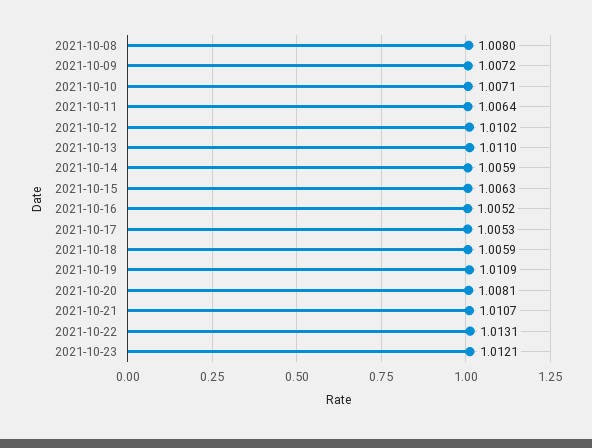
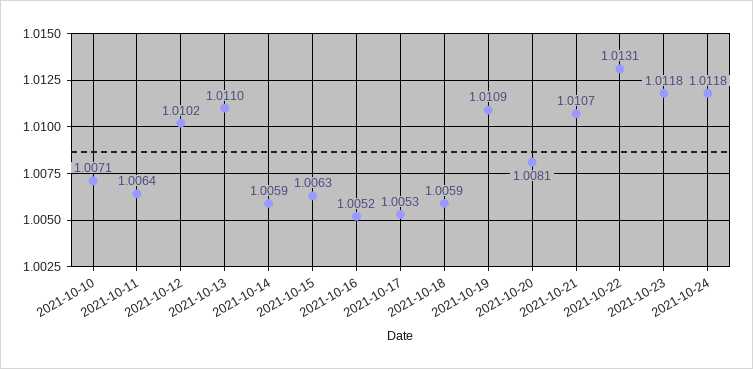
2021-10-08: 1.008 -> none
2021-10-09: 1.0072 -> none
2021-10-23: 1.0121 -> 1.0118
2021-10-24: none -> 1.0118

